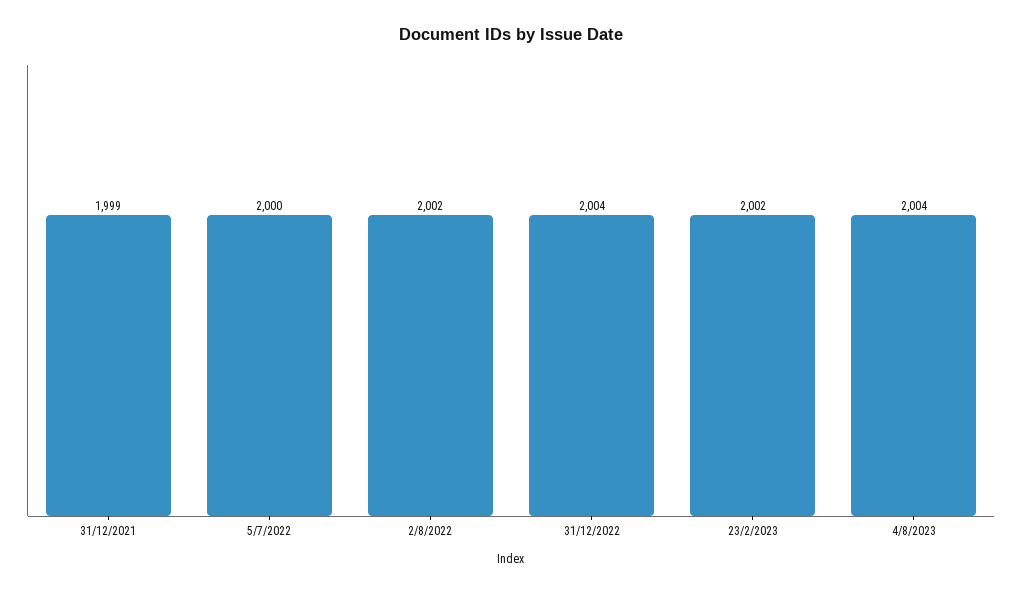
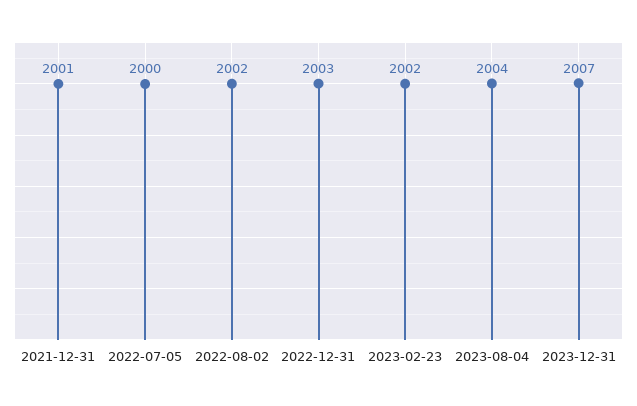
31/12/2021: 1999 -> 2001
31/12/2022: 2004 -> 2003
2023-12-31: none -> 2007

